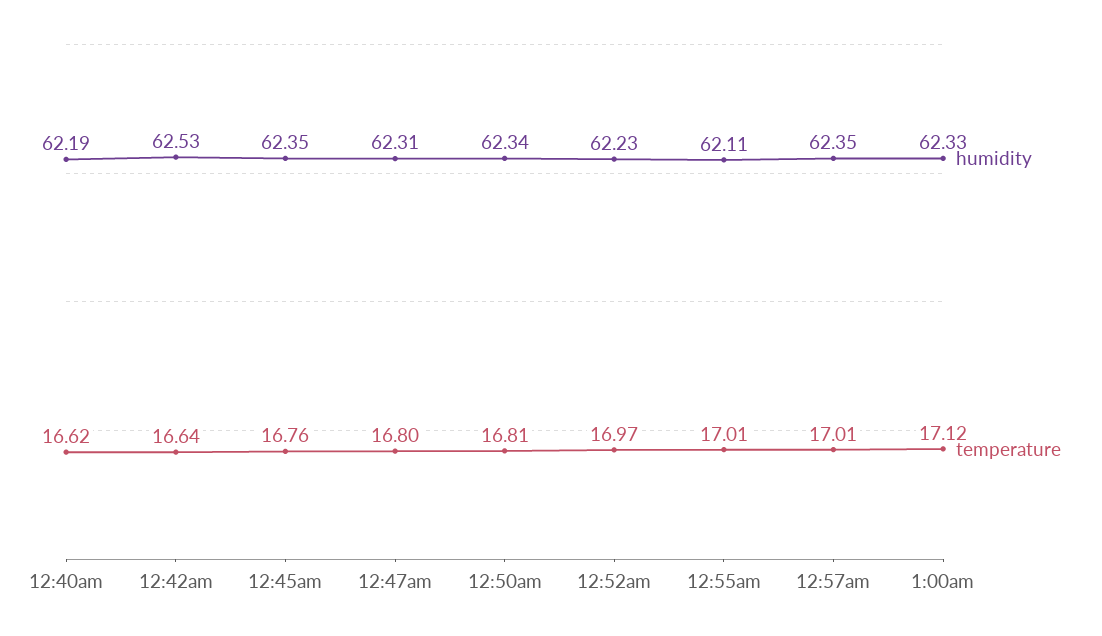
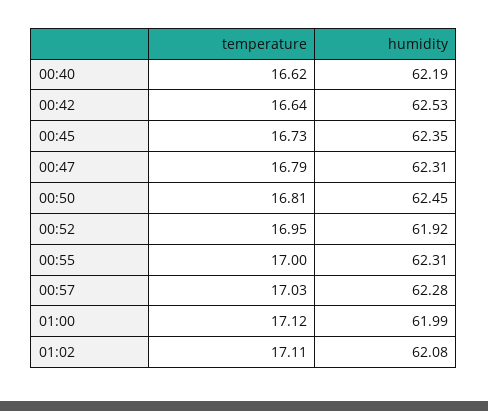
temperature, 12:45am: 16.76 -> 16.73
temperature, 12:47am: 16.8 -> 16.79
humidity, 12:50am: 62.34 -> 62.45
humidity, 12:52am: 62.23 -> 61.92
temperature, 12:52am: 16.97 -> 16.95
humidity, 12:55am: 62.11 -> 62.31
temperature, 12:55am: 17.01 -> 17
humidity, 12:57am: 62.35 -> 62.28
temperature, 12:57am: 17.01 -> 17.03
humidity, 1:00am: 62.33 -> 61.99
temperature, 01:02: none -> 17.11
humidity, 01:02: none -> 62.08

